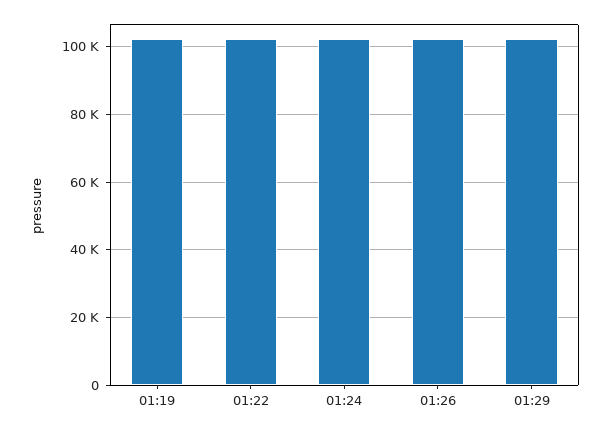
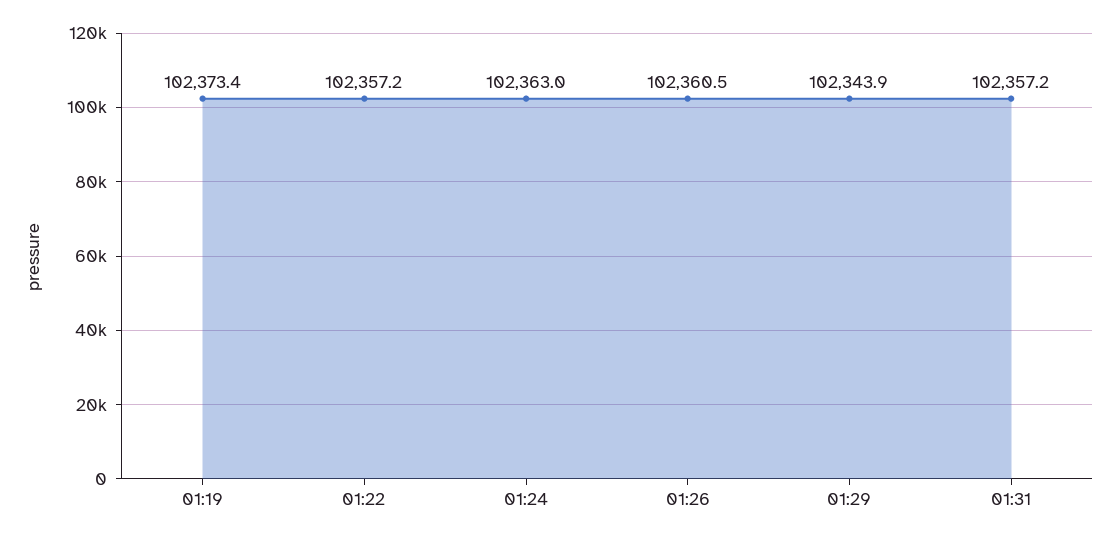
01:31: none -> 102357.2

